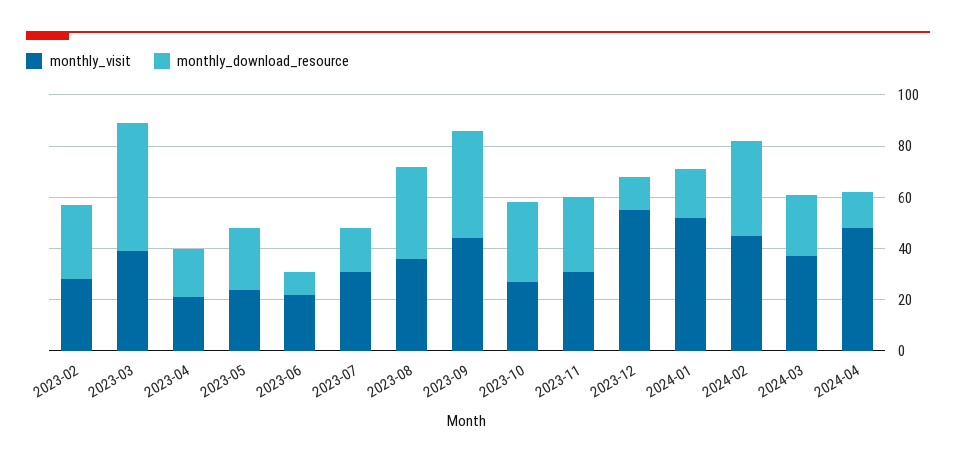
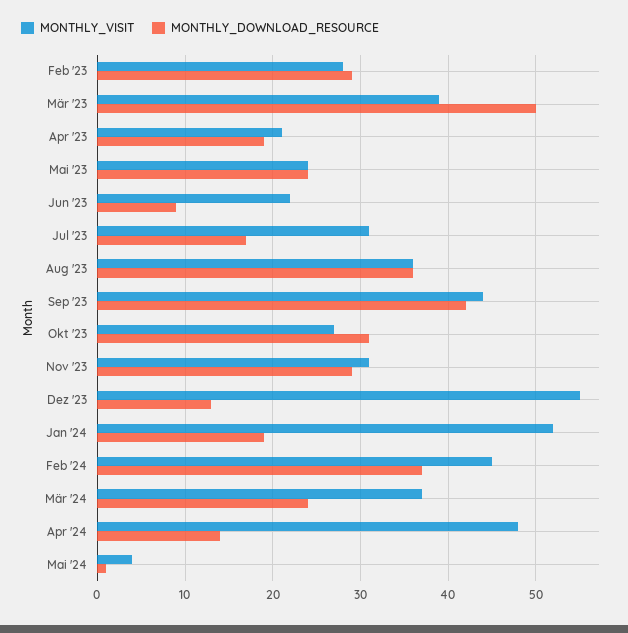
monthly_visit, Mai '24: none -> 4
monthly_download_resource, Mai '24: none -> 1

